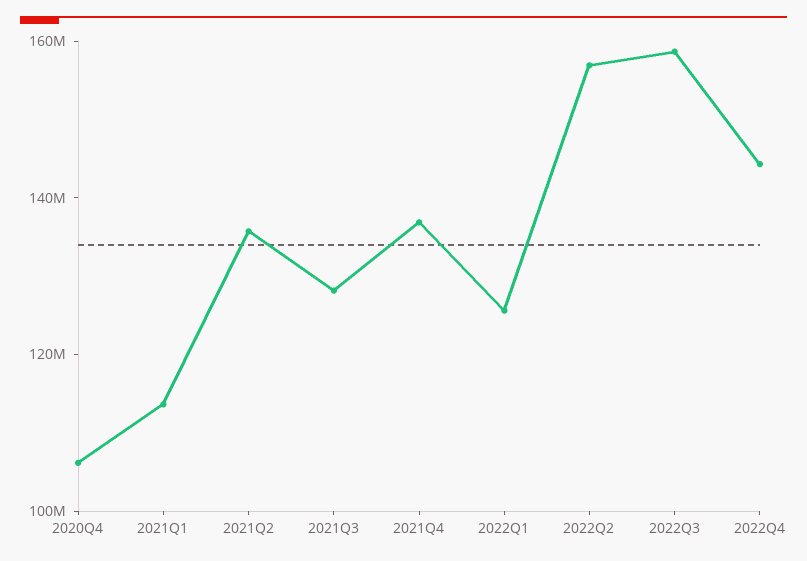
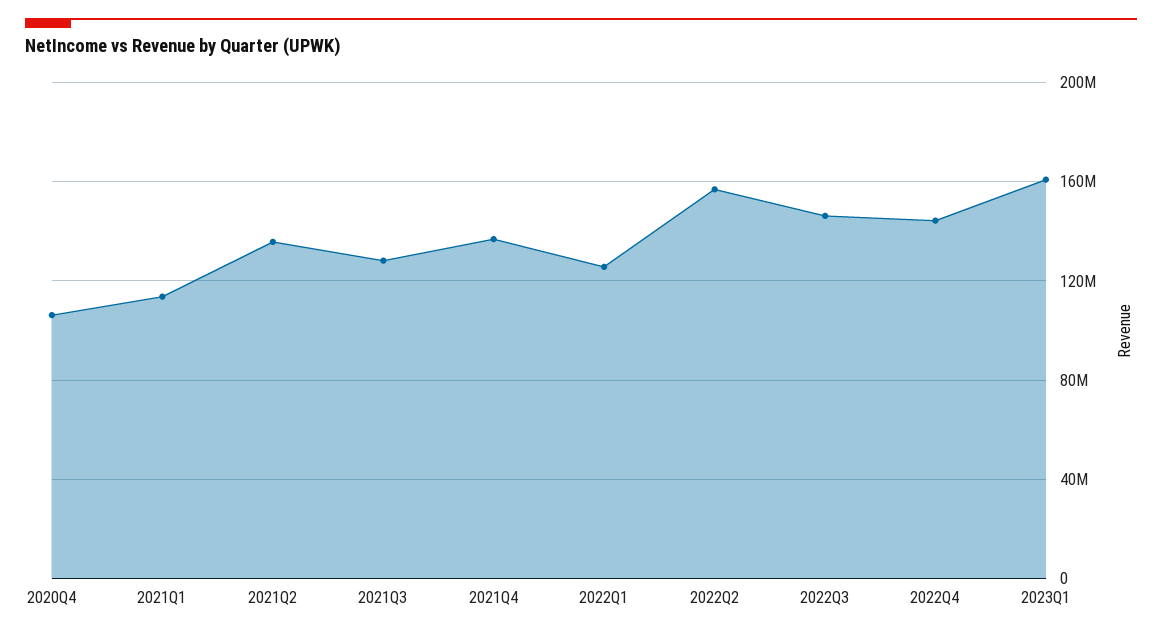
2022Q3: 160000000 -> 145000000
2023Q1: none -> 160000000

